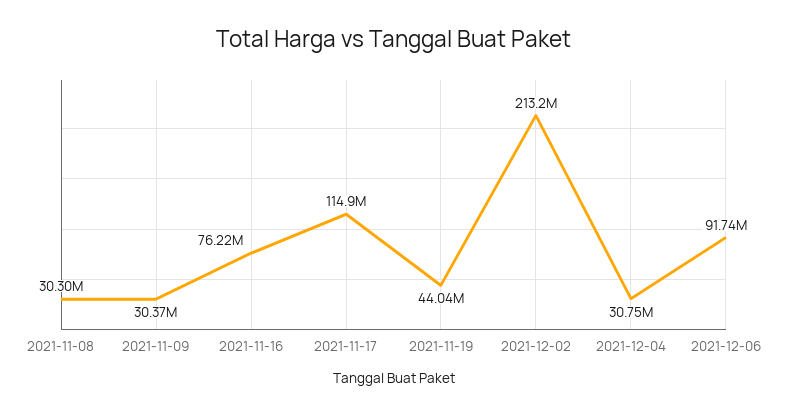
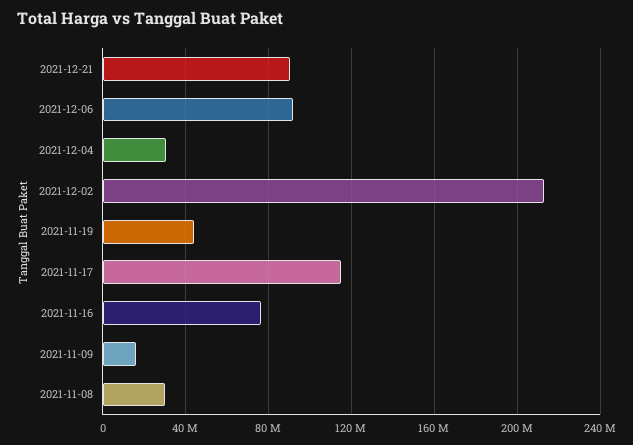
2021-11-09: 30370000 -> 15000000
2021-12-21: none -> 90000000

